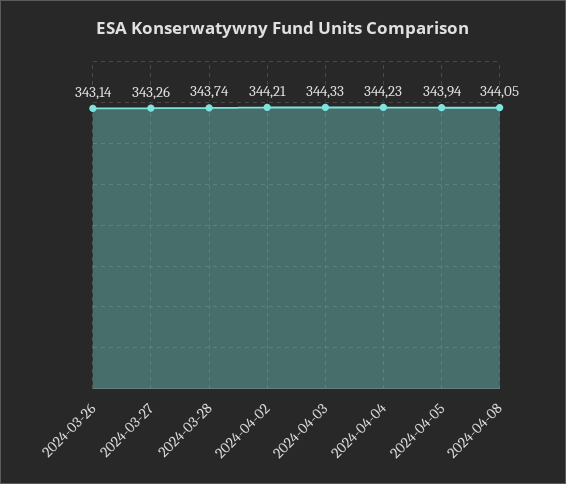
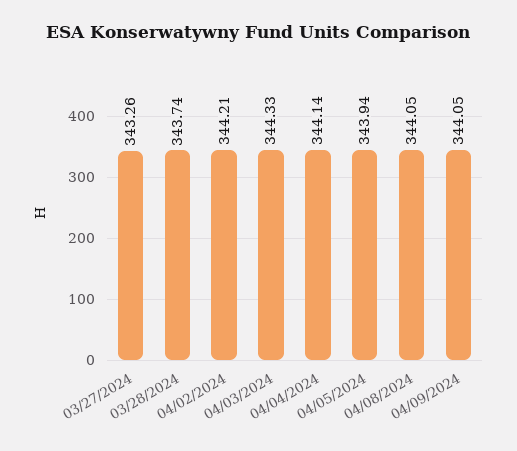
2024-03-26: 343.14 -> none
2024-04-04: 344.23 -> 344.14
04/09/2024: none -> 344.05

